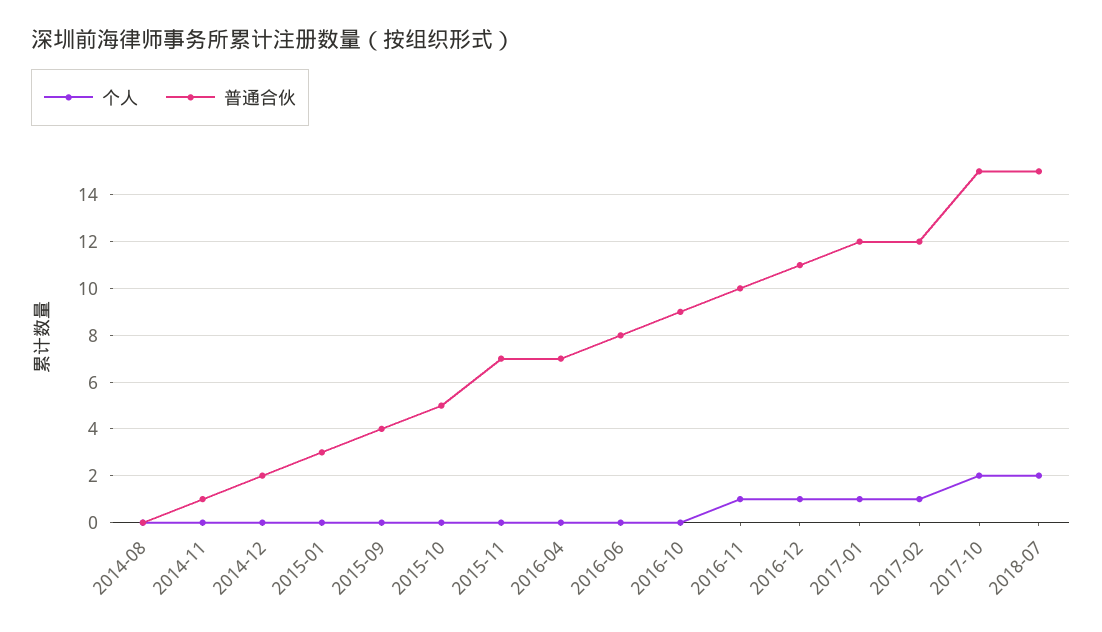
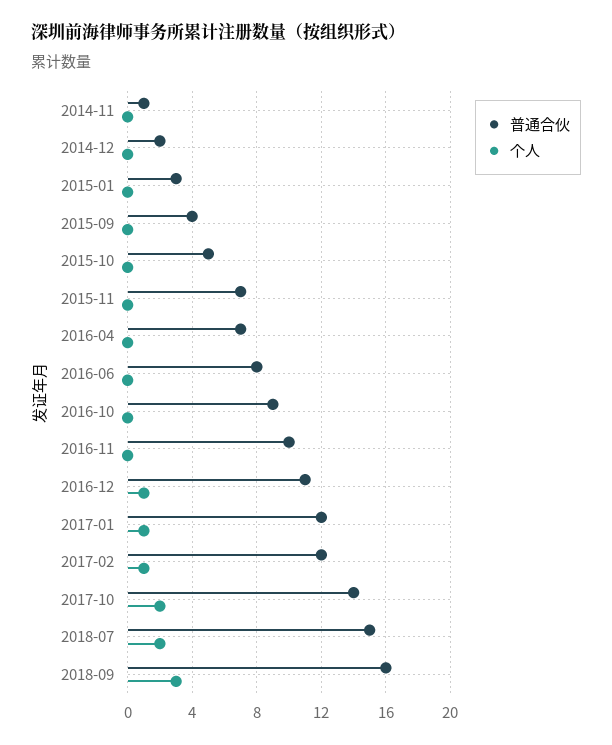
个人, 2014-08: 0 -> none
普通合伙, 2014-08: 0 -> none
个人, 2016-11: 1 -> 0
普通合伙, 2017-10: 15 -> 14
普通合伙, 2018-09: none -> 16
个人, 2018-09: none -> 3

